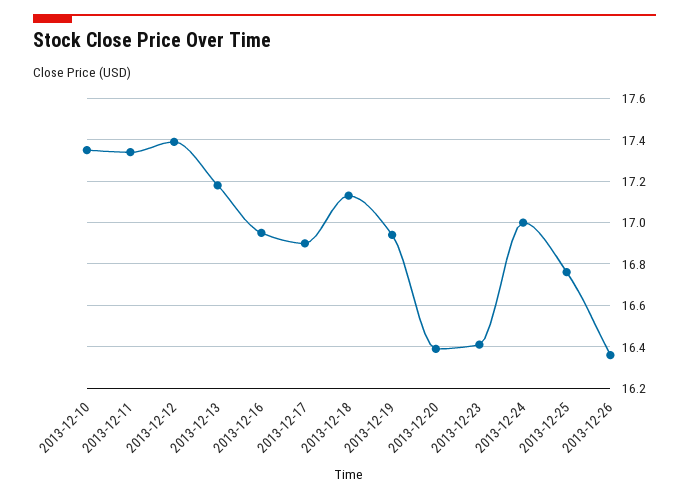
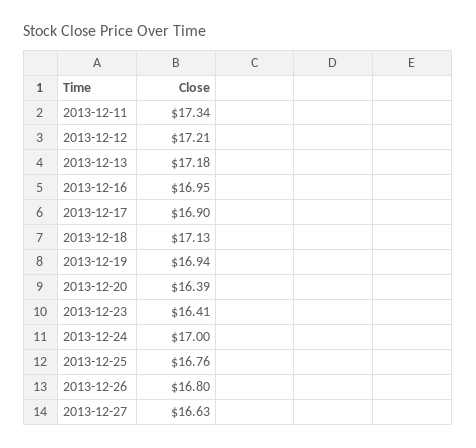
2013-12-10: 17.35 -> none
2013-12-12: 17.4 -> 17.21
2013-12-26: 16.35 -> 16.8
2013-12-27: none -> 16.63

